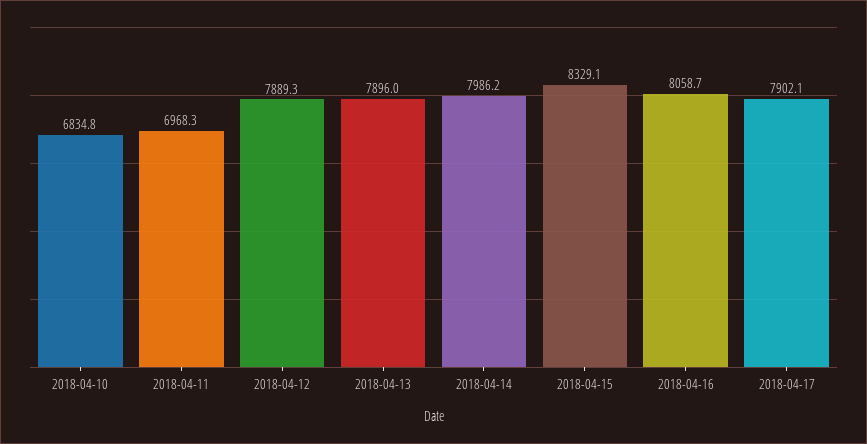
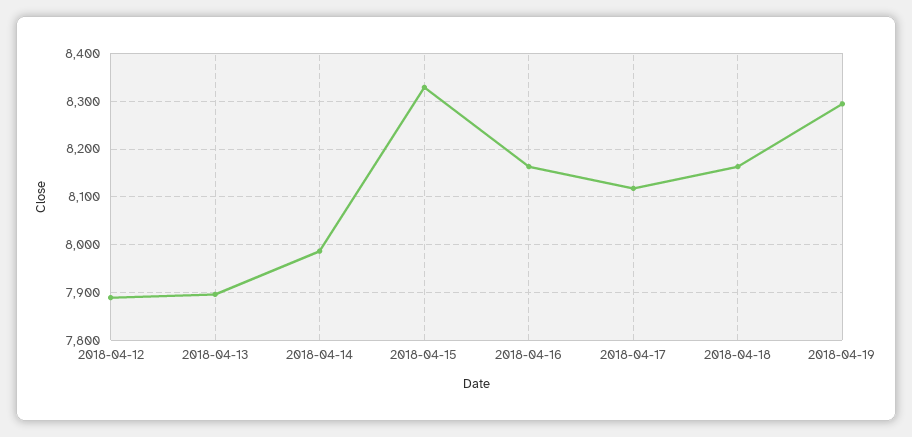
2018-04-10: 6834.8 -> none
2018-04-11: 6968.3 -> none
2018-04-16: 8058.7 -> 8160
2018-04-17: 7902.1 -> 8120
2018-04-18: none -> 8160
2018-04-19: none -> 8300

